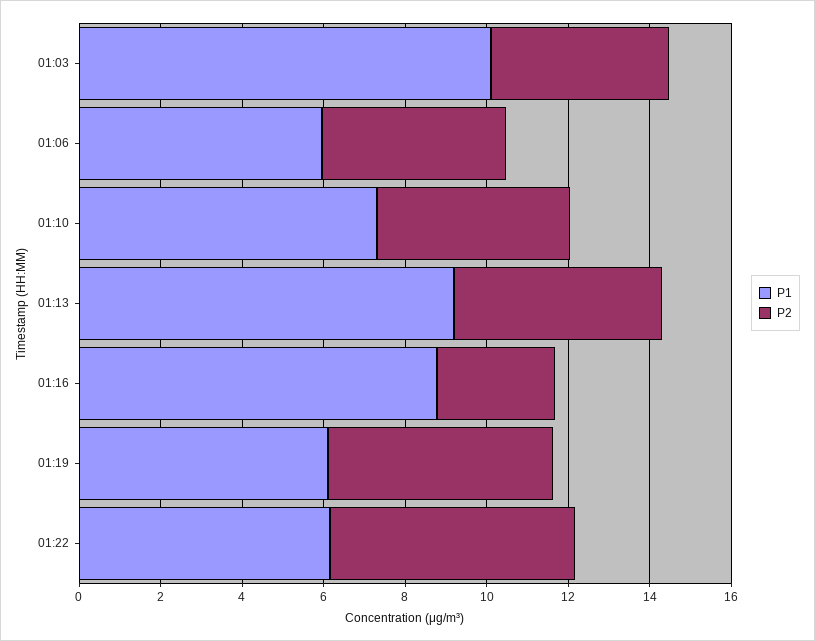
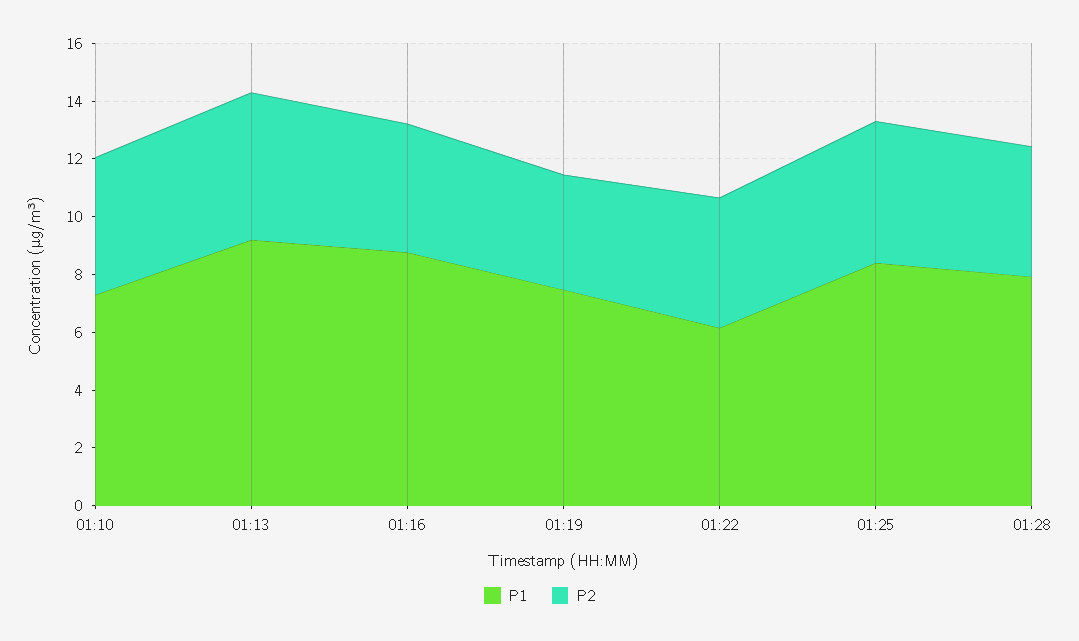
P1, 01:03: 10 -> none
P2, 01:03: 4.5 -> none
P1, 01:06: 6 -> none
P2, 01:06: 4.5 -> none
P2, 01:16: 3 -> 4.5
P1, 01:19: 6 -> 7.5
P2, 01:19: 5.5 -> 4
P2, 01:22: 6 -> 4.5
P1, 01:25: none -> 8.5
P2, 01:25: none -> 5
P1, 01:28: none -> 8
P2, 01:28: none -> 4.5

